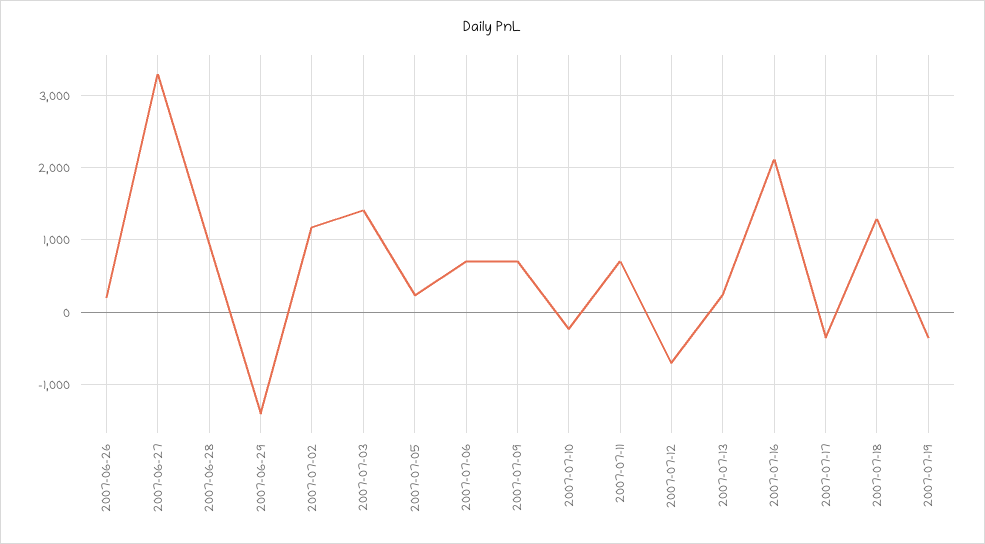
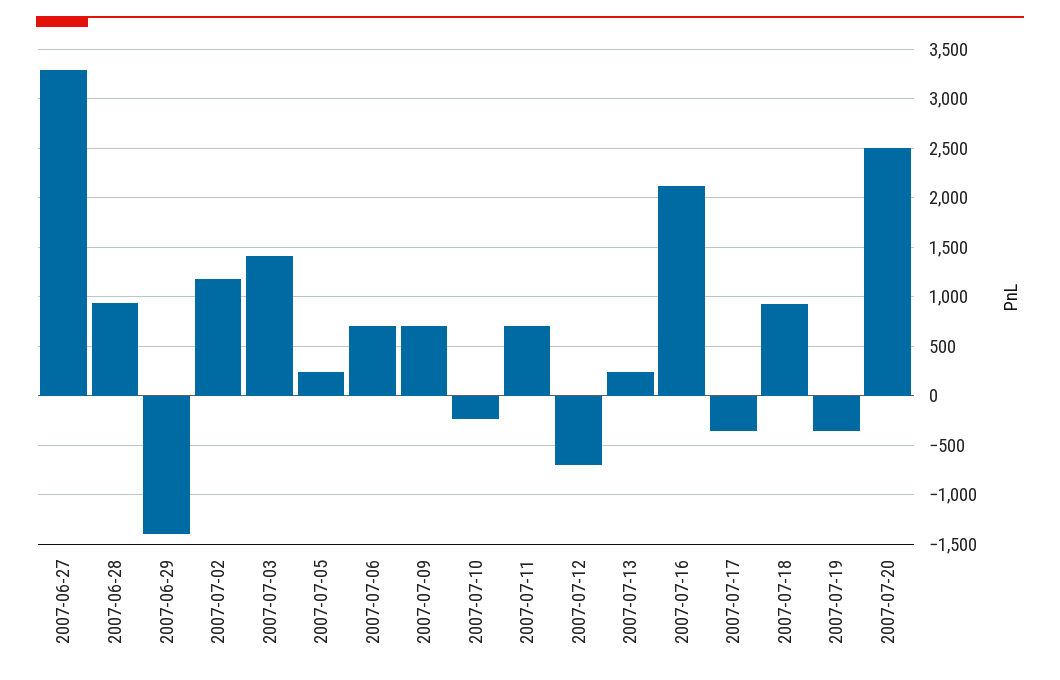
2007-06-26: 200 -> none
2007-07-18: 1300 -> 900
2007-07-20: none -> 2500

